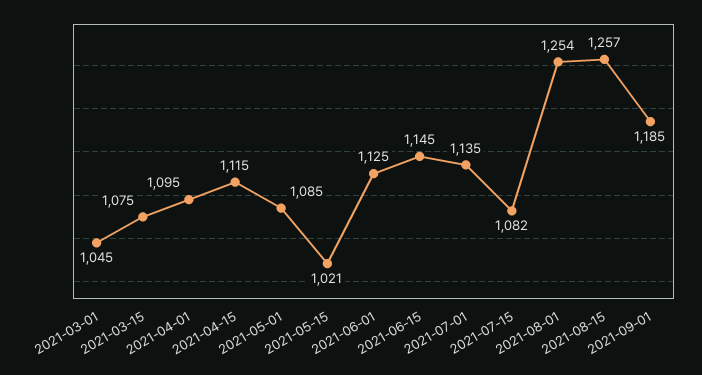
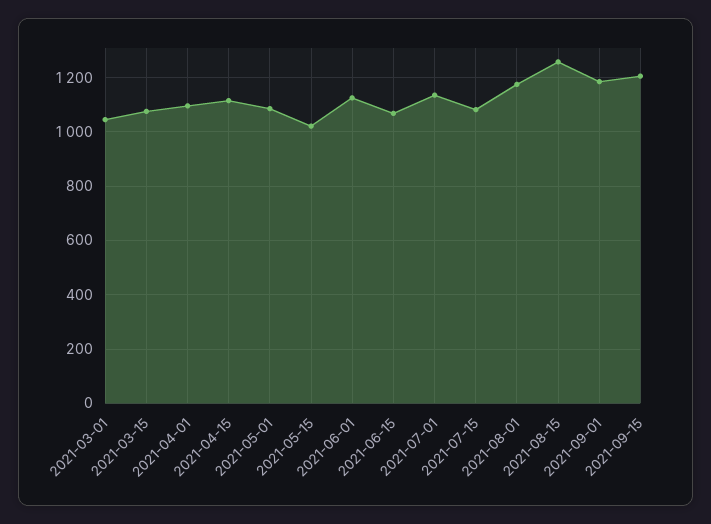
2021-06-15: 1145 -> 1075
2021-08-01: 1254 -> 1175
2021-09-15: none -> 1200

